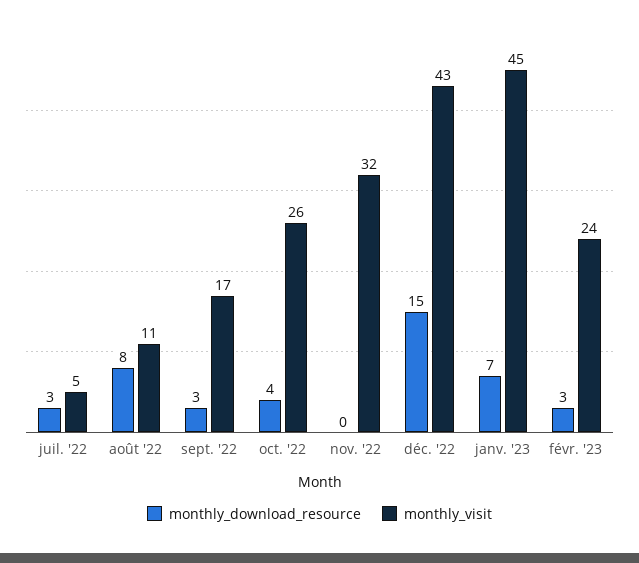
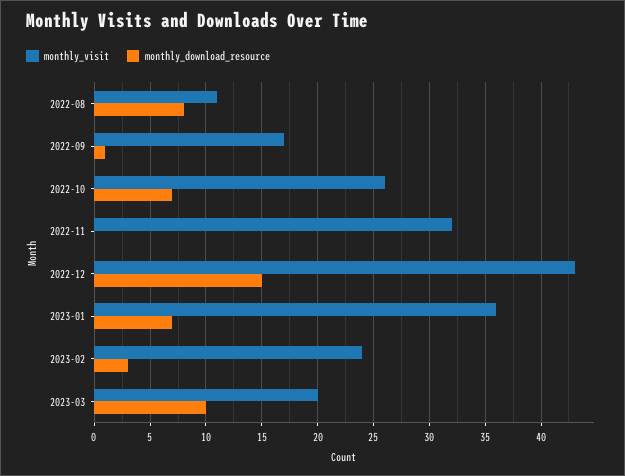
monthly_download_resource, juil. '22: 3 -> none
monthly_visit, juil. '22: 5 -> none
monthly_download_resource, sept. '22: 3 -> 1
monthly_download_resource, oct. '22: 4 -> 7
monthly_visit, janv. '23: 45 -> 36
monthly_visit, 2023-03: none -> 20
monthly_download_resource, 2023-03: none -> 10

